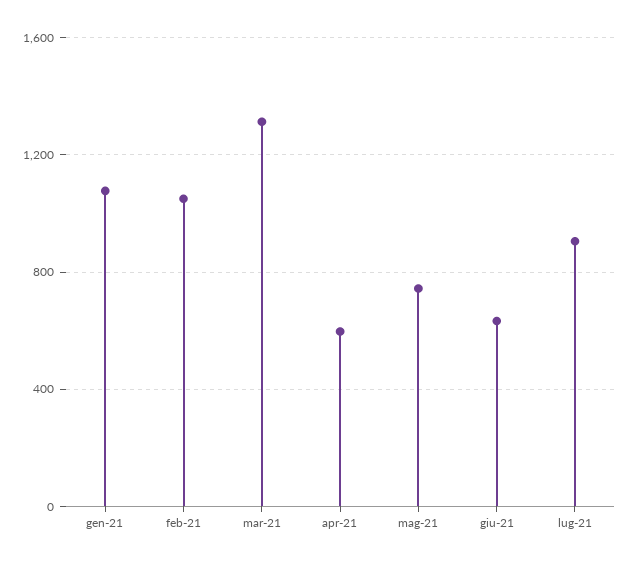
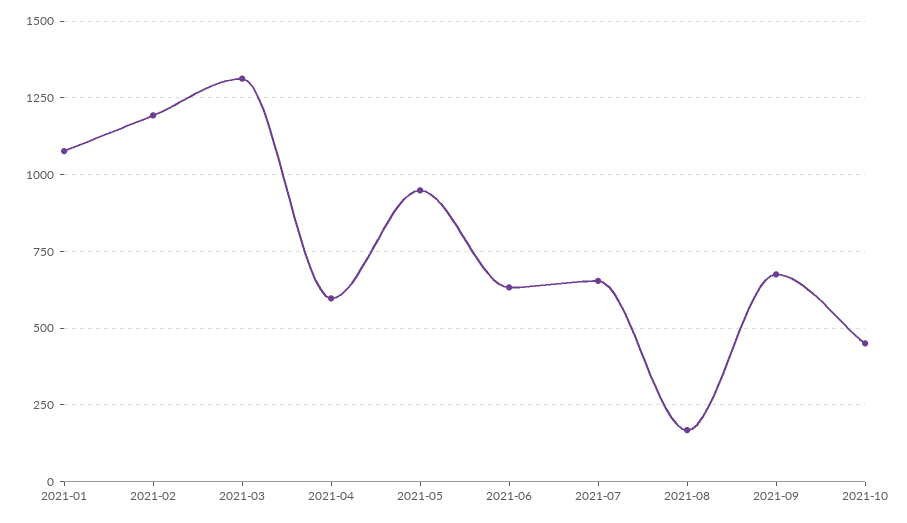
feb-21: 1050 -> 1200
mag-21: 750 -> 950
lug-21: 900 -> 650
2021-08: none -> 175
2021-09: none -> 675
2021-10: none -> 450

